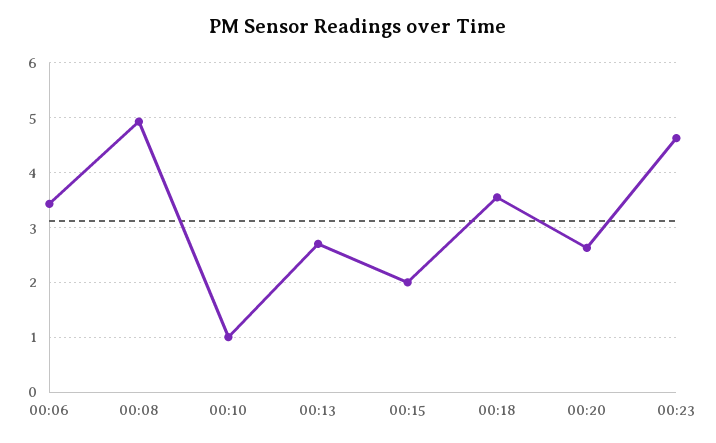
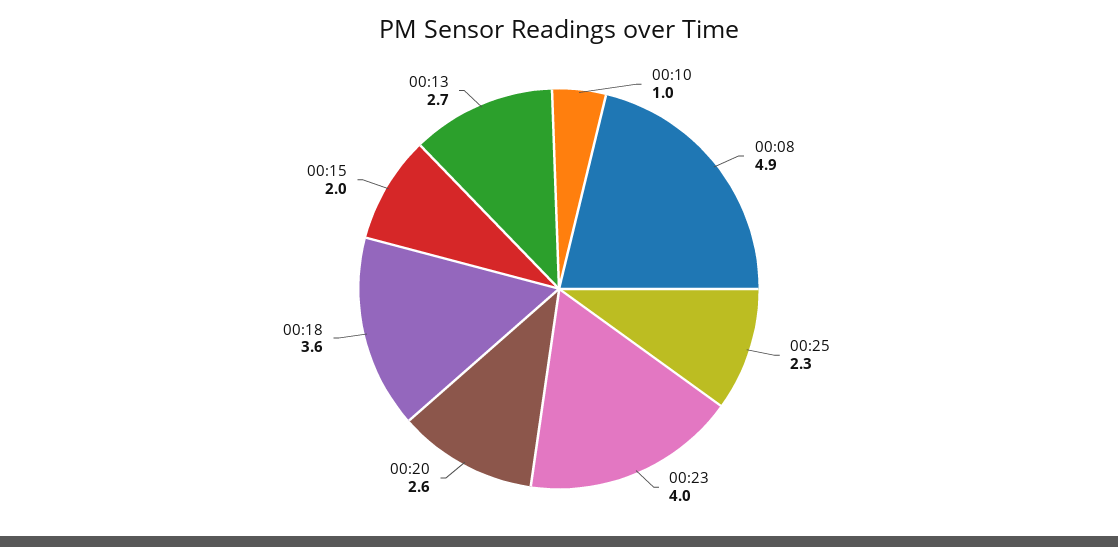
00:06: 3.4 -> none
00:23: 4.6 -> 4
00:25: none -> 2.3

